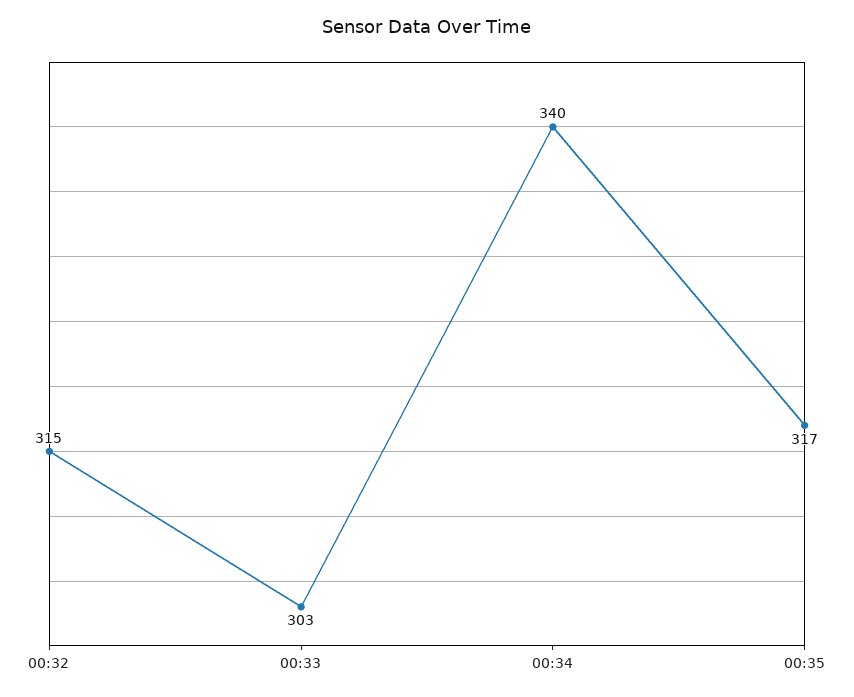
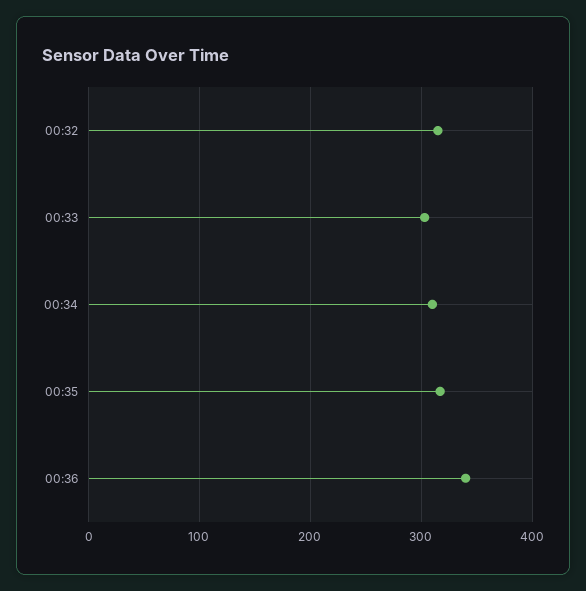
00:34: 340 -> 310
00:36: none -> 340

